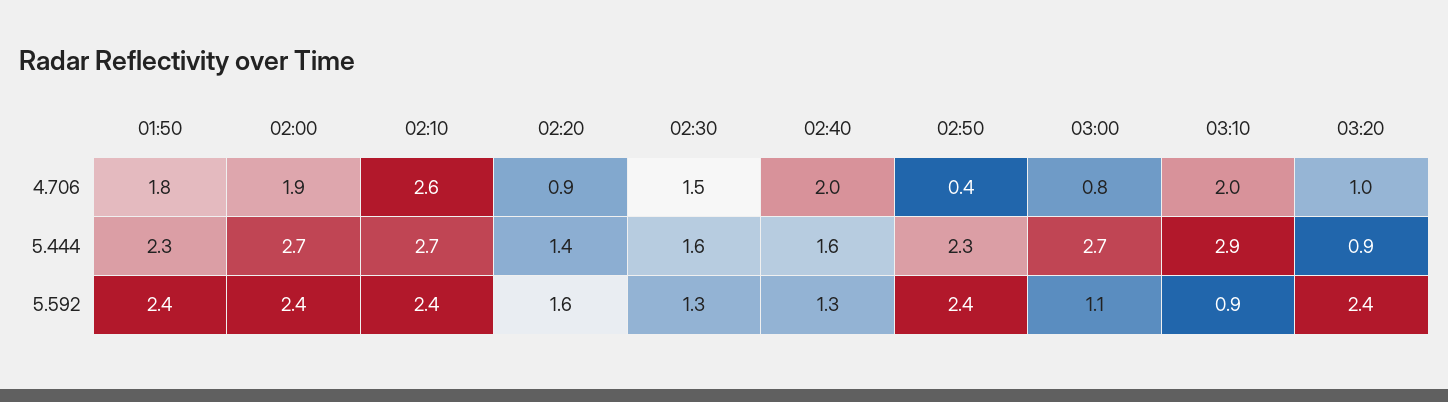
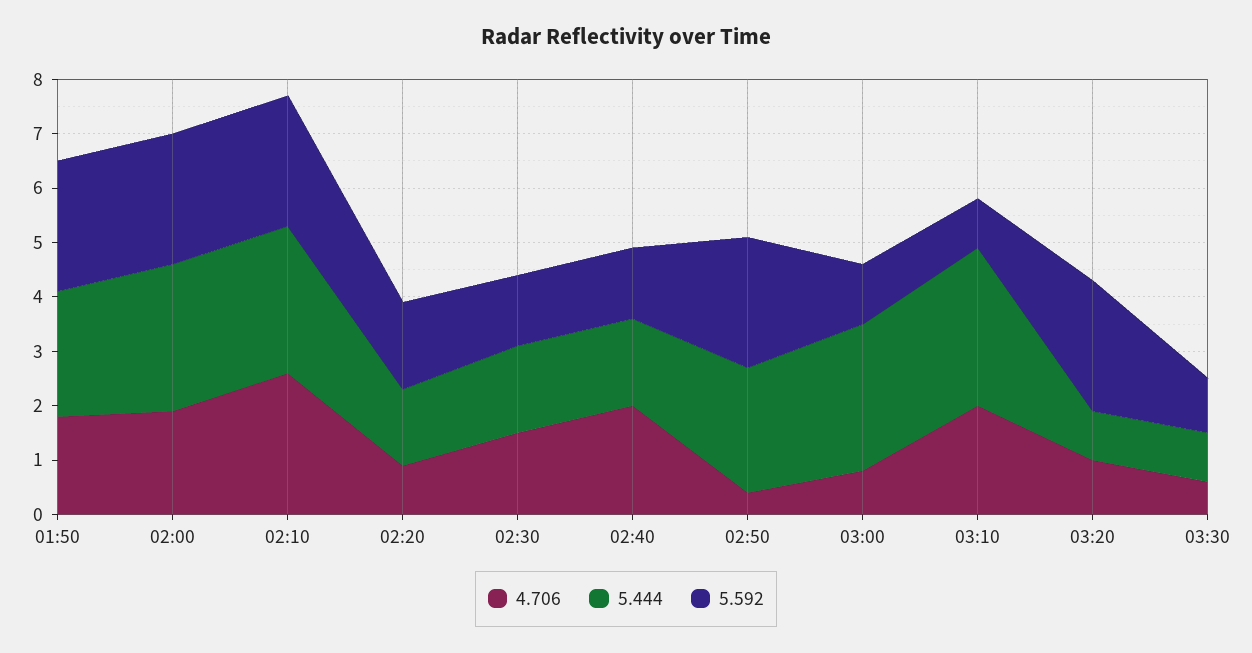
4.706, 03:30: none -> 0.5
5.444, 03:30: none -> 1
5.592, 03:30: none -> 1

